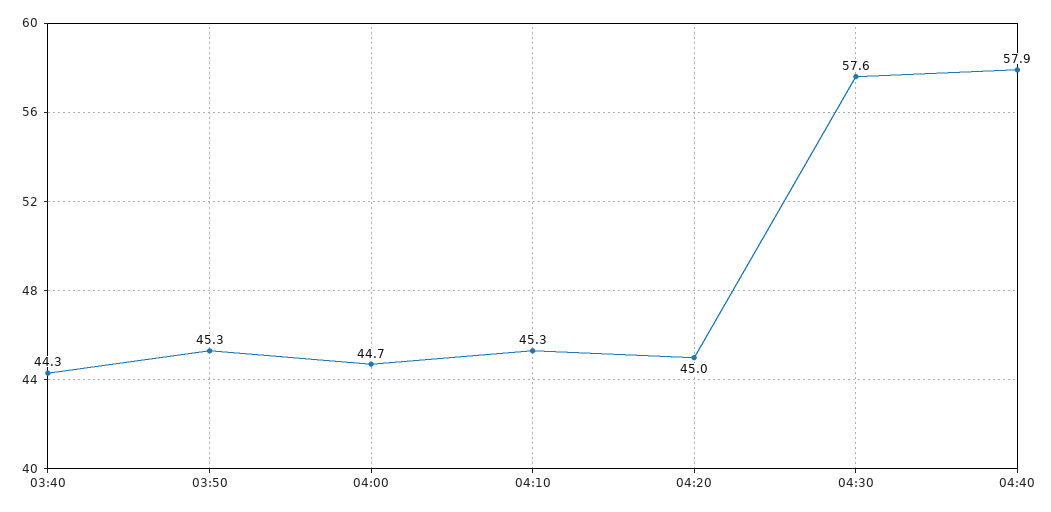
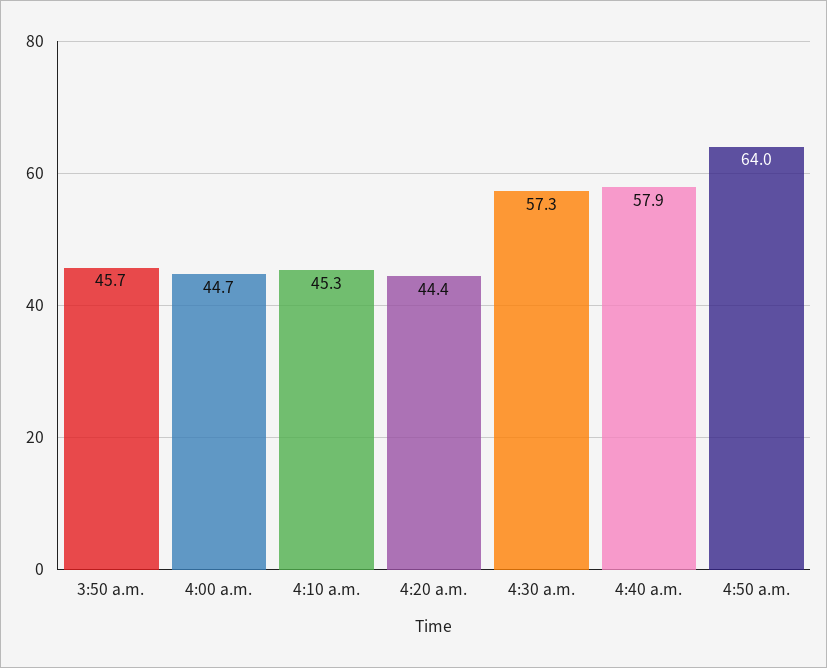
03:40: 44.3 -> none
03:50: 45.3 -> 45.7
04:20: 45 -> 44.4
04:30: 57.6 -> 57.3
4:50 a.m.: none -> 64

